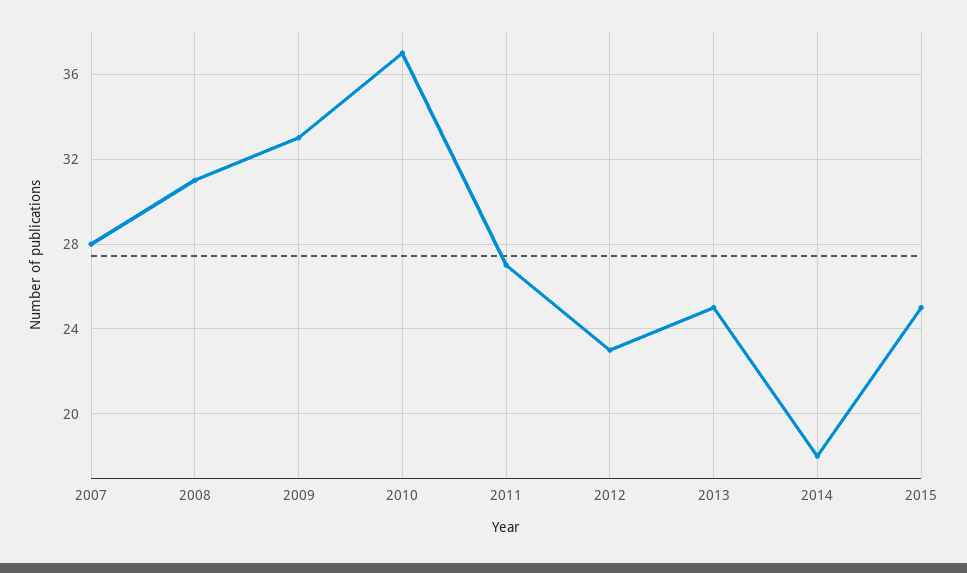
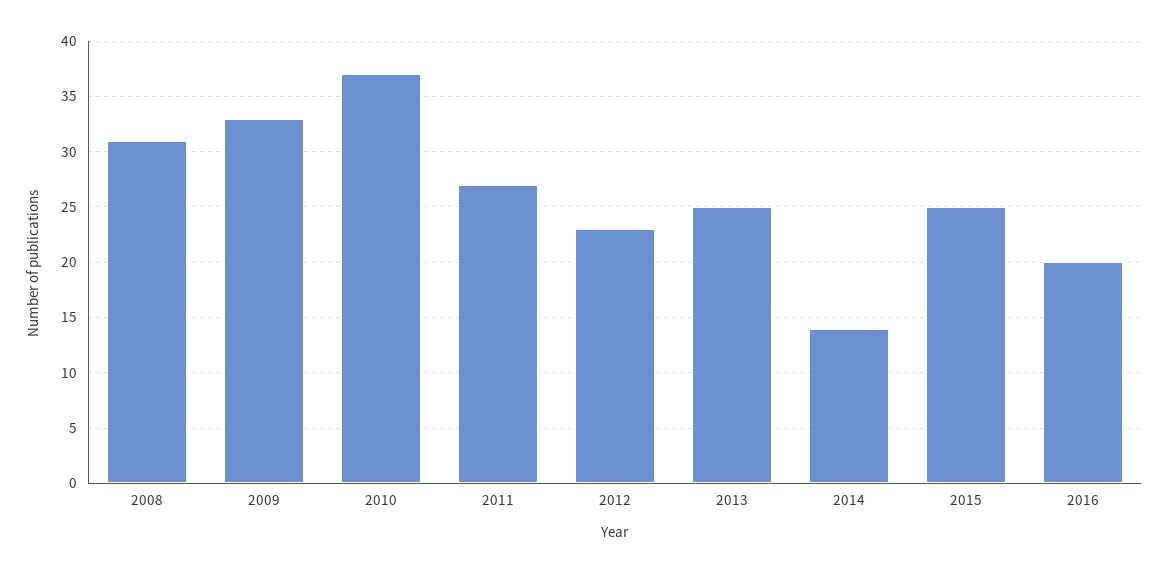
2007: 28 -> none
2014: 18 -> 14
2016: none -> 20

